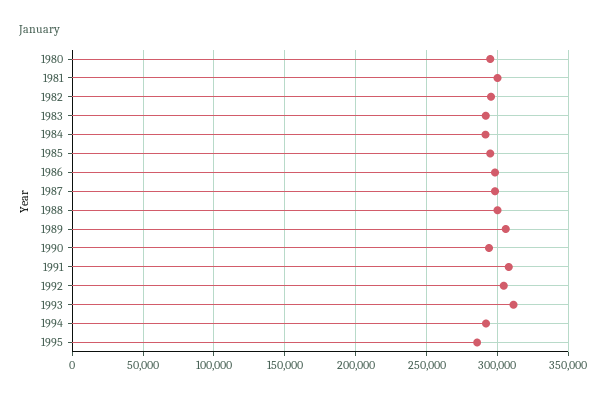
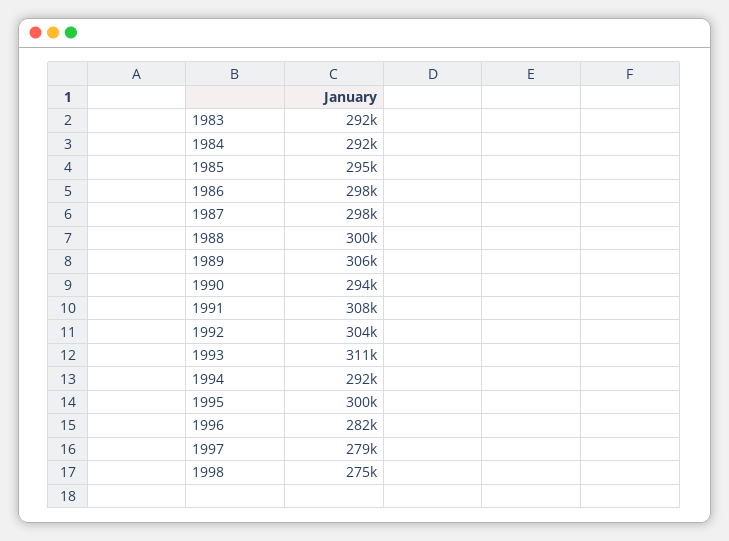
1980: 295000 -> none
1981: 300000 -> none
1982: 295000 -> none
1995: 285000 -> 300000
1996: none -> 282000
1997: none -> 279000
1998: none -> 275000

